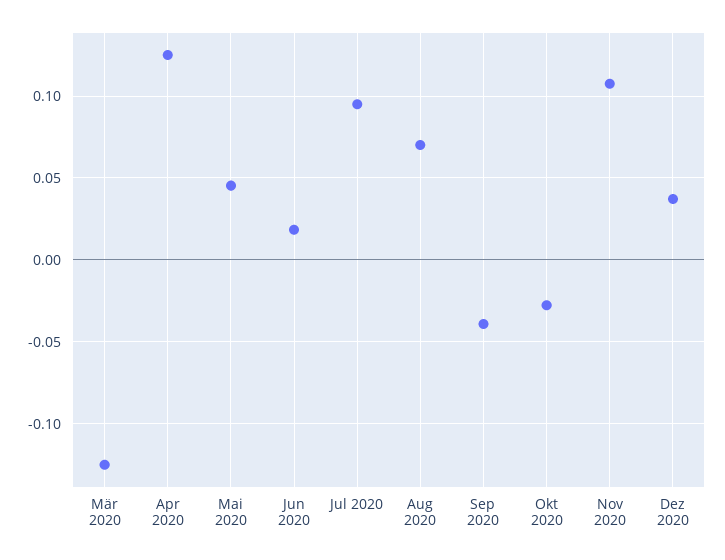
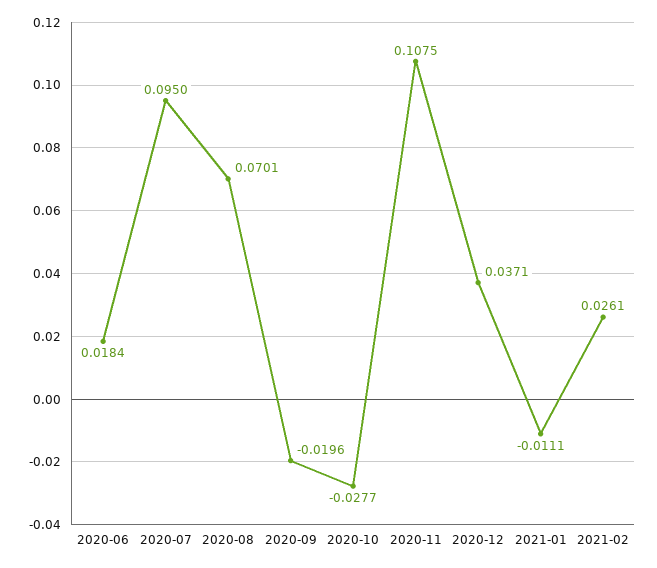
Mär 2020: -0.125 -> none
Apr 2020: 0.125 -> none
Mai 2020: 0.045 -> none
Sep 2020: -0.04 -> -0.0196
2021-01: none -> -0.0111
2021-02: none -> 0.0261

